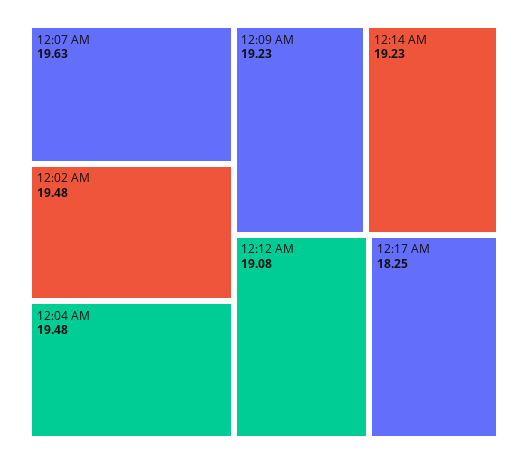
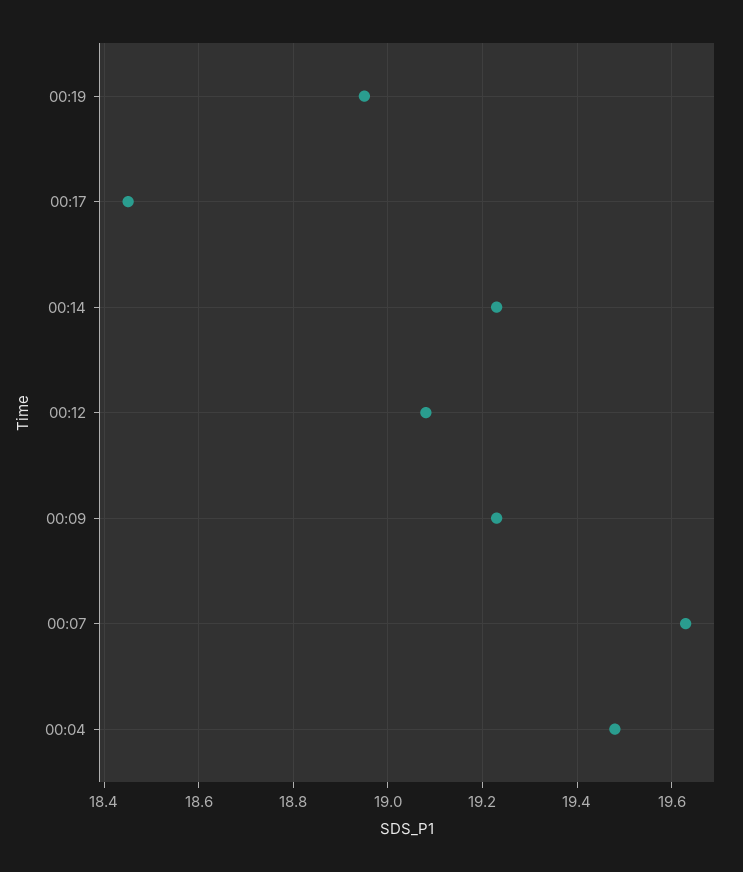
12:02 AM: 19.48 -> none
12:17 AM: 18.25 -> 18.45
00:19: none -> 18.95

